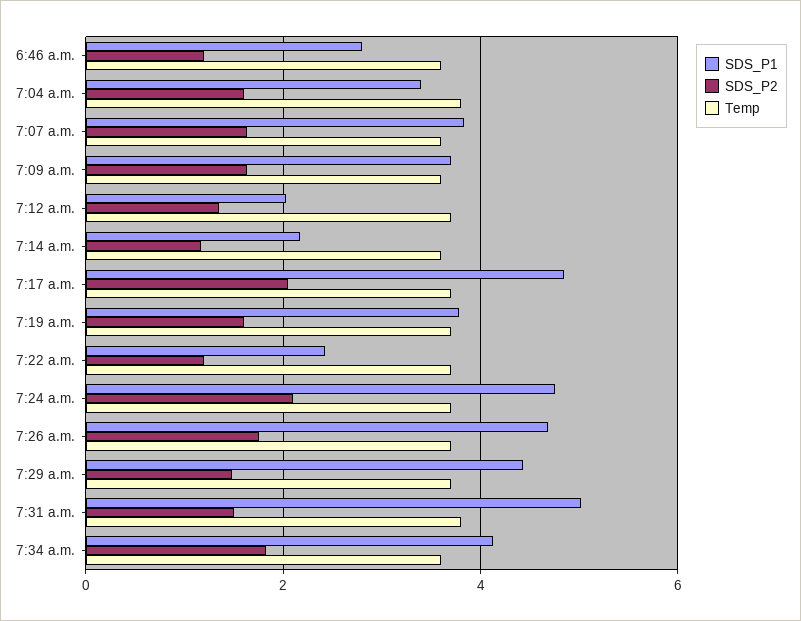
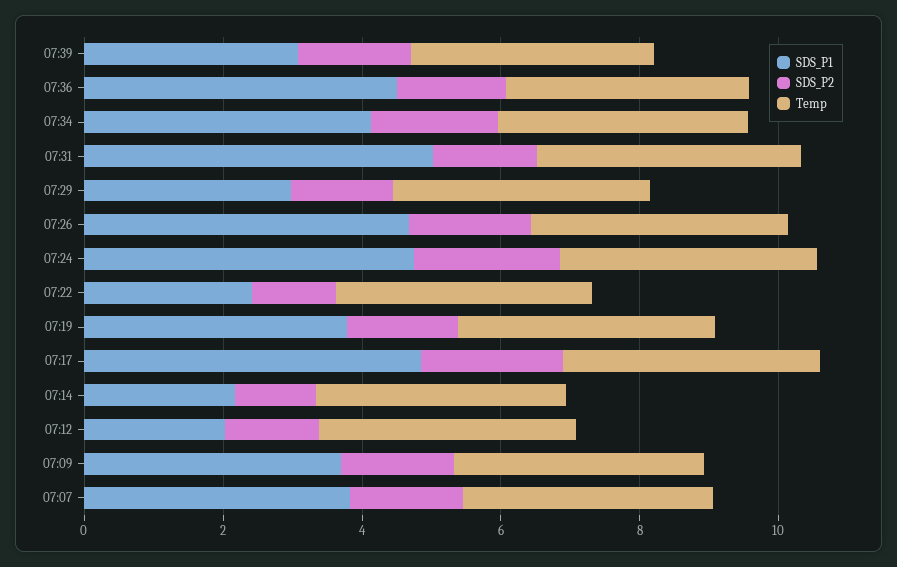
SDS_P1, 6:46 a.m.: 2.8 -> none
SDS_P2, 6:46 a.m.: 1.2 -> none
Temp, 6:46 a.m.: 3.6 -> none
SDS_P1, 7:04 a.m.: 3.4 -> none
SDS_P2, 7:04 a.m.: 1.6 -> none
Temp, 7:04 a.m.: 3.8 -> none
SDS_P1, 7:29 a.m.: 4.4 -> 3
SDS_P1, 07:39: none -> 3
SDS_P2, 07:39: none -> 1.5
Temp, 07:39: none -> 3.5
SDS_P1, 07:36: none -> 4.5
SDS_P2, 07:36: none -> 1.5
Temp, 07:36: none -> 3.5

